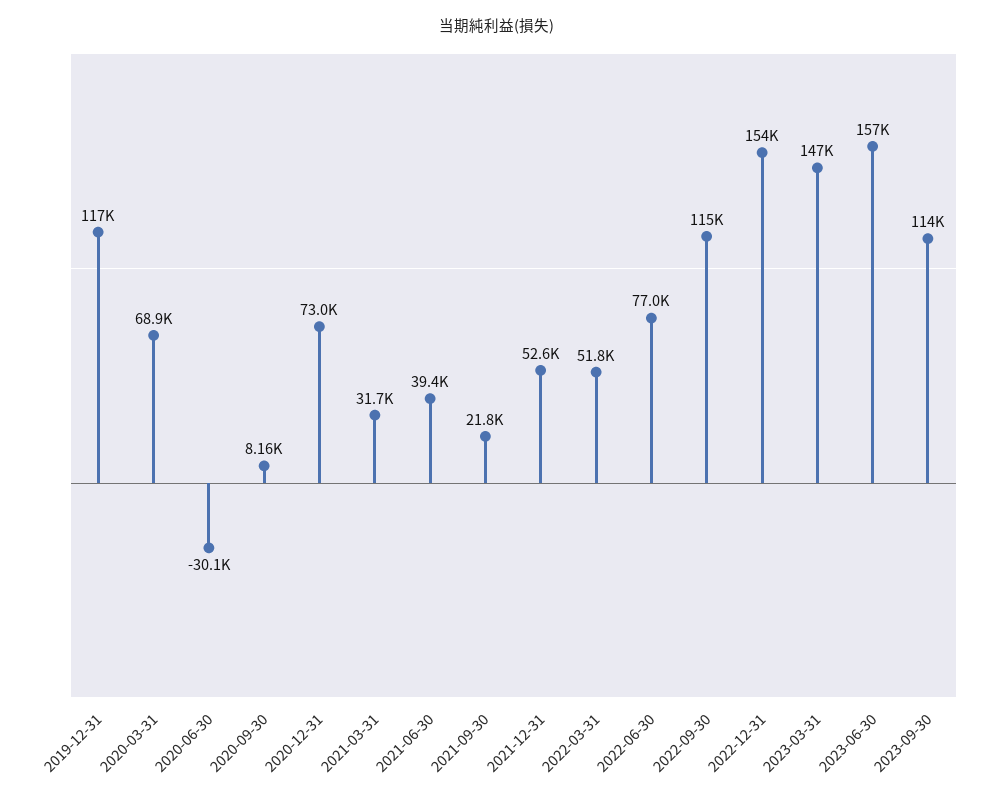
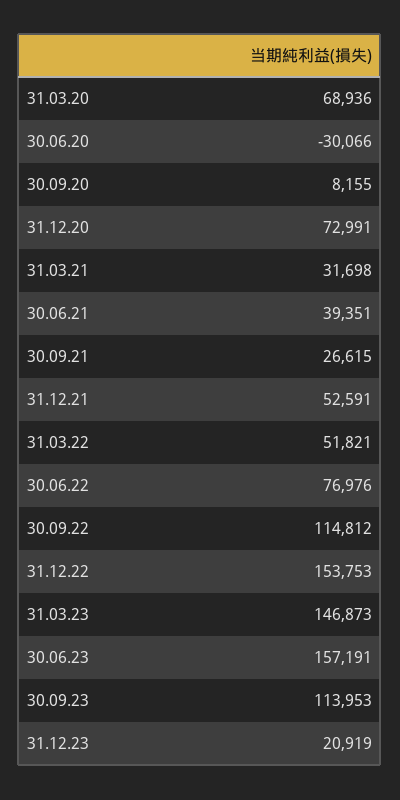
2019-12-31: 117000 -> none
2021-09-30: 21800 -> 26615
31.12.23: none -> 20919

